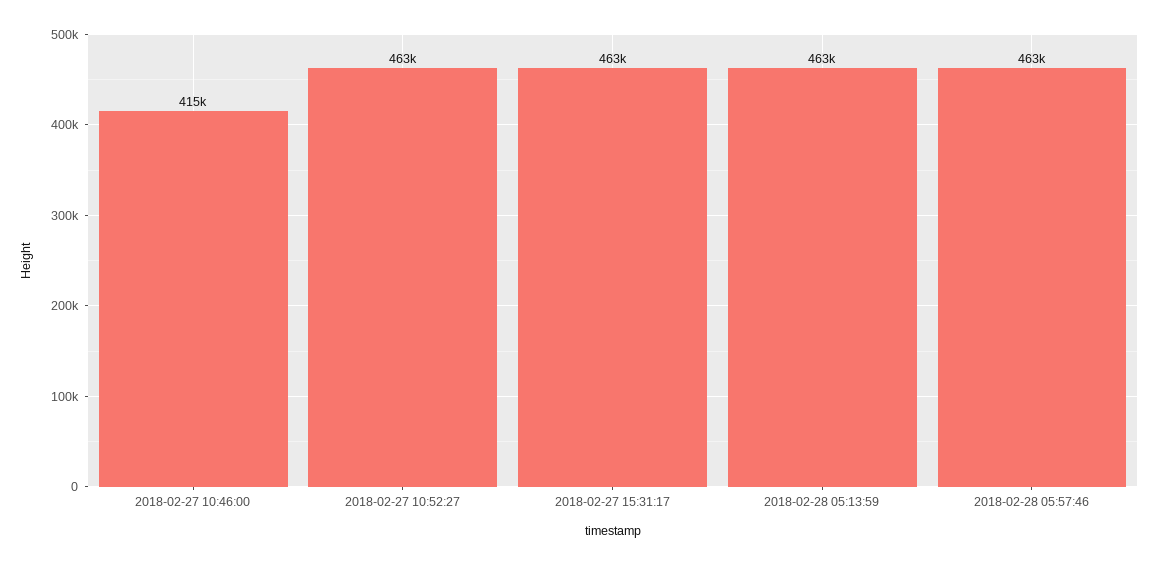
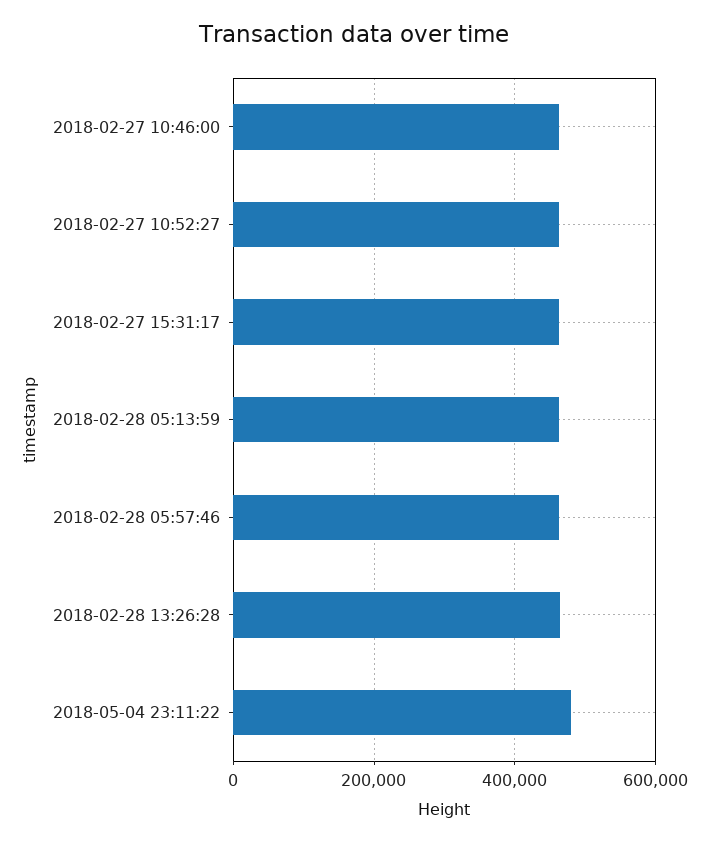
2018-02-27 10:46:00: 415000 -> 460000
2018-02-28 13:26:28: none -> 460000
2018-05-04 23:11:22: none -> 480000

